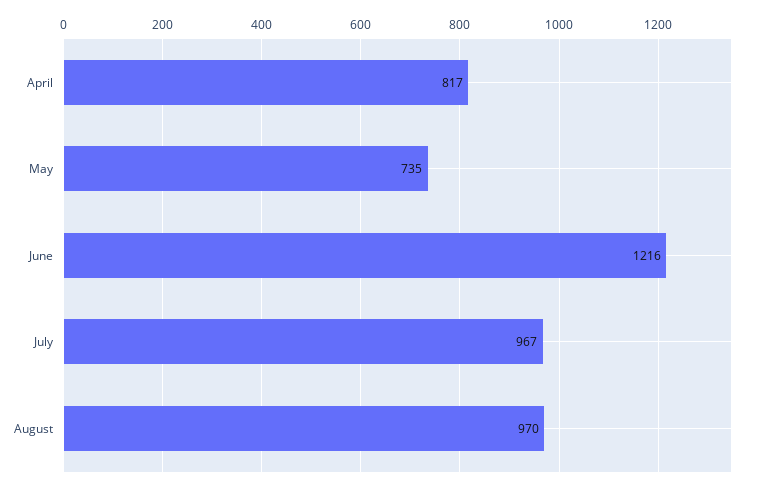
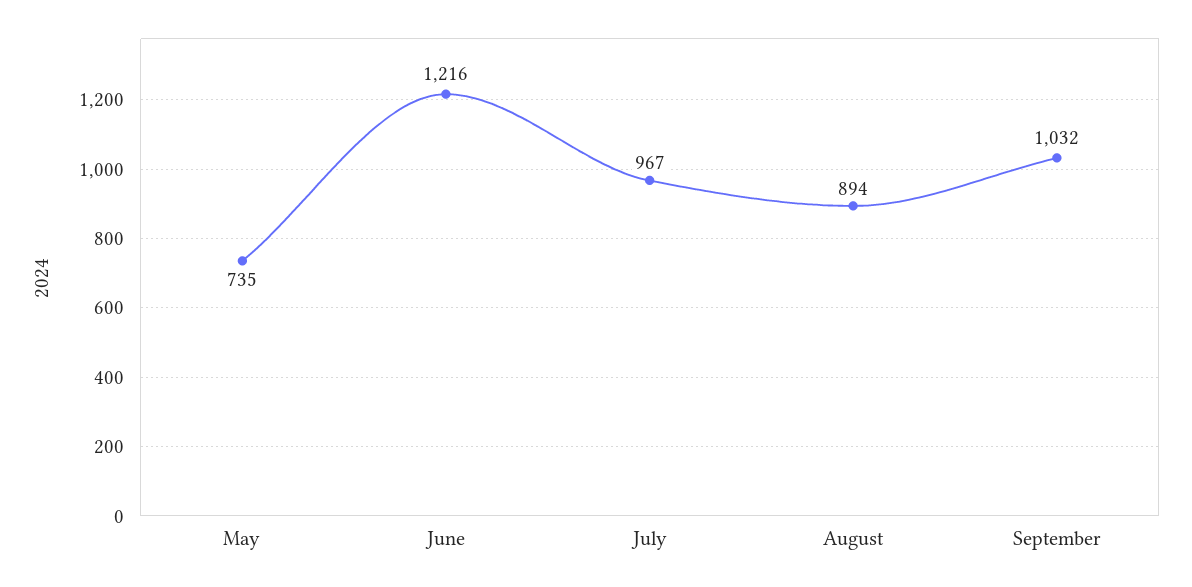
April: 817 -> none
August: 970 -> 894
September: none -> 1032

